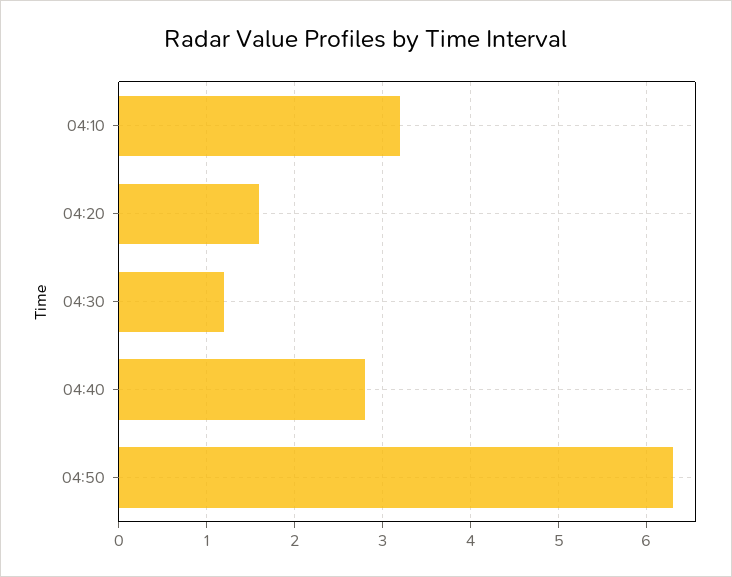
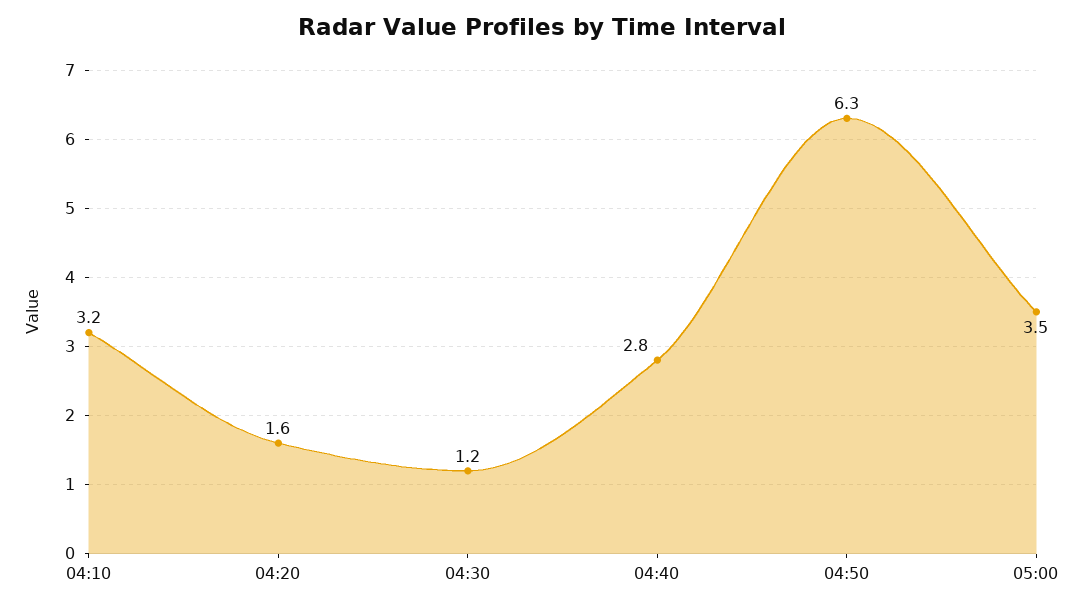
05:00: none -> 3.5

